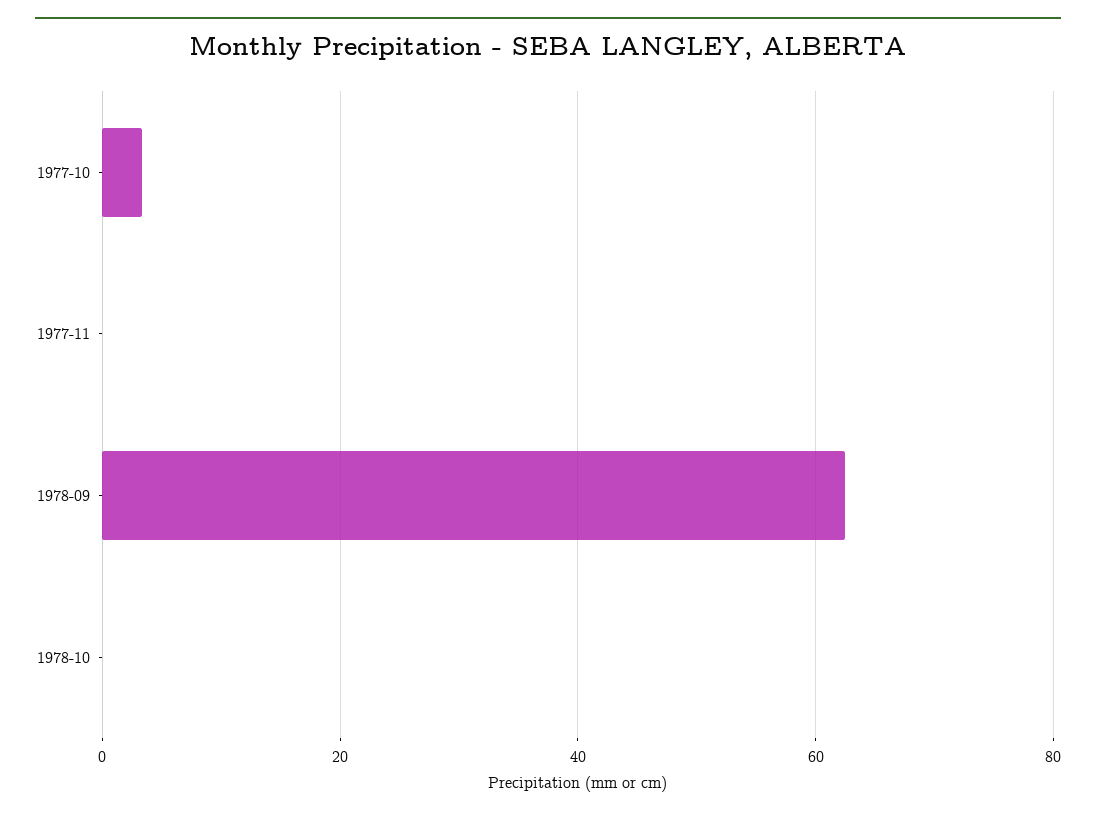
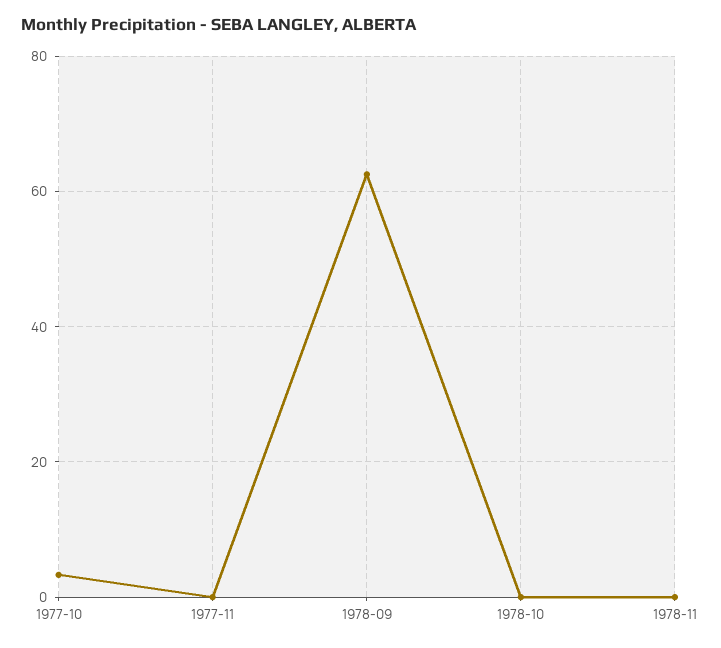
1978-11: none -> 0

